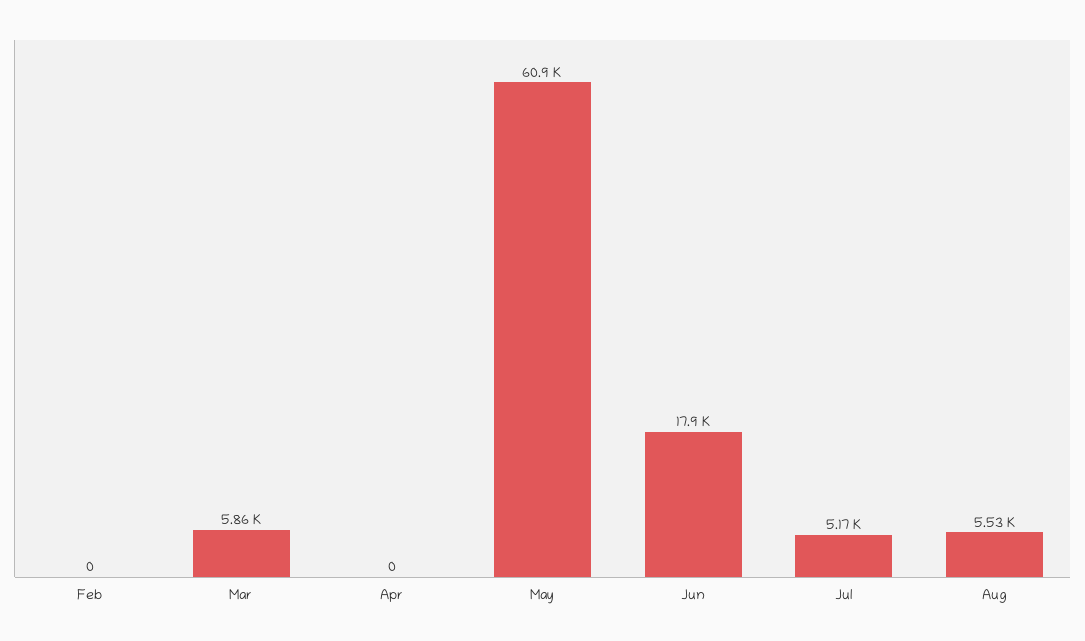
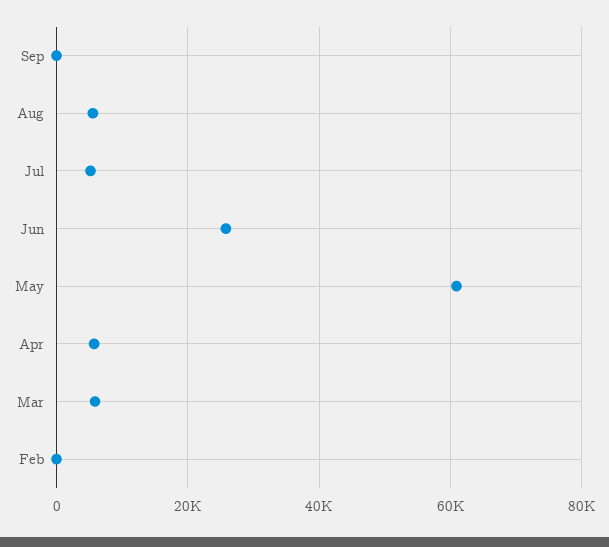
Apr: 0 -> 6000
Jun: 17900 -> 26000
Sep: none -> 0

